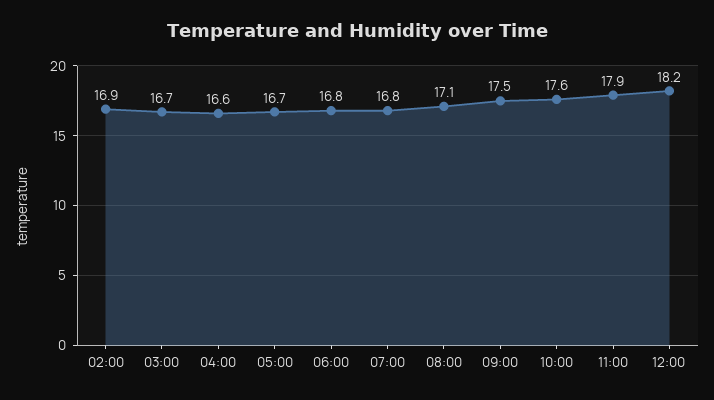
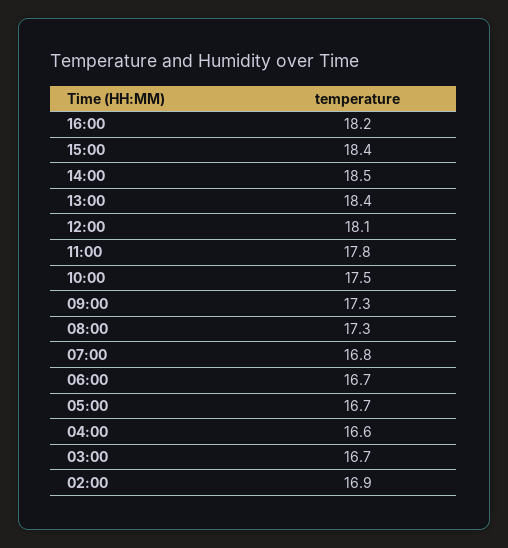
06:00: 16.8 -> 16.7
08:00: 17.1 -> 17.3
09:00: 17.5 -> 17.3
10:00: 17.6 -> 17.5
11:00: 17.9 -> 17.8
12:00: 18.2 -> 18.1
16:00: none -> 18.2
15:00: none -> 18.4
14:00: none -> 18.5
13:00: none -> 18.4

